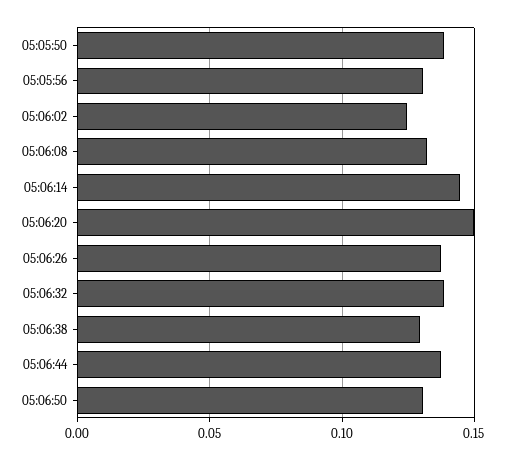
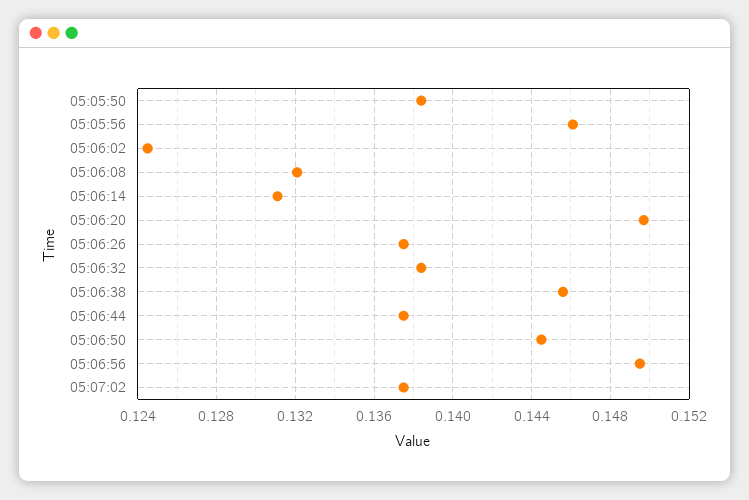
05:05:56: 0.13 -> 0.146
05:06:14: 0.145 -> 0.131
05:06:38: 0.13 -> 0.1455
05:06:50: 0.13 -> 0.1445
05:06:56: none -> 0.1495
05:07:02: none -> 0.1375

